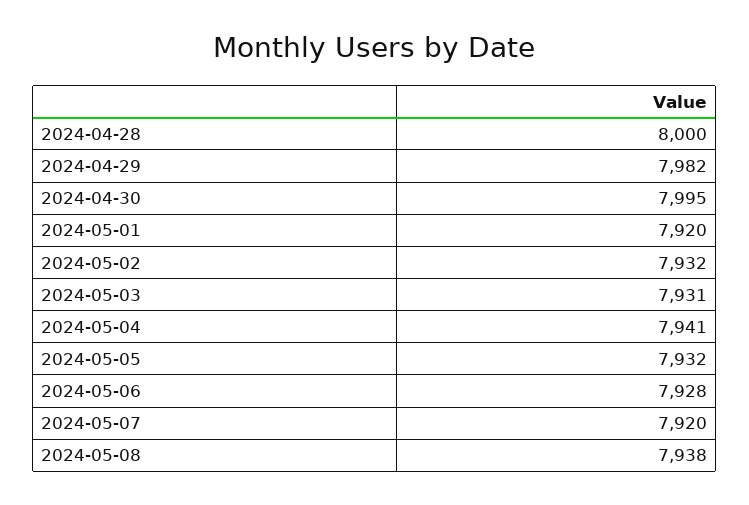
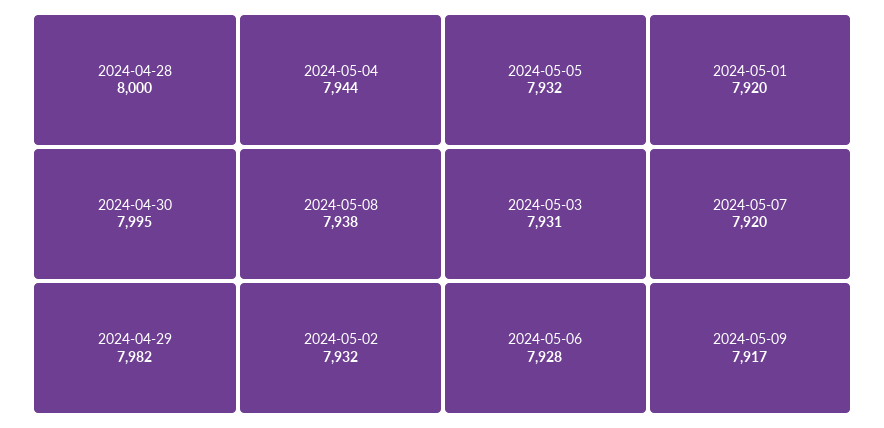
2024-05-04: 7941 -> 7944
2024-05-09: none -> 7917

